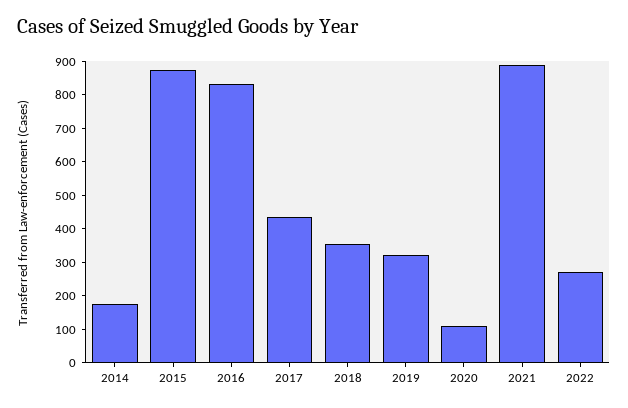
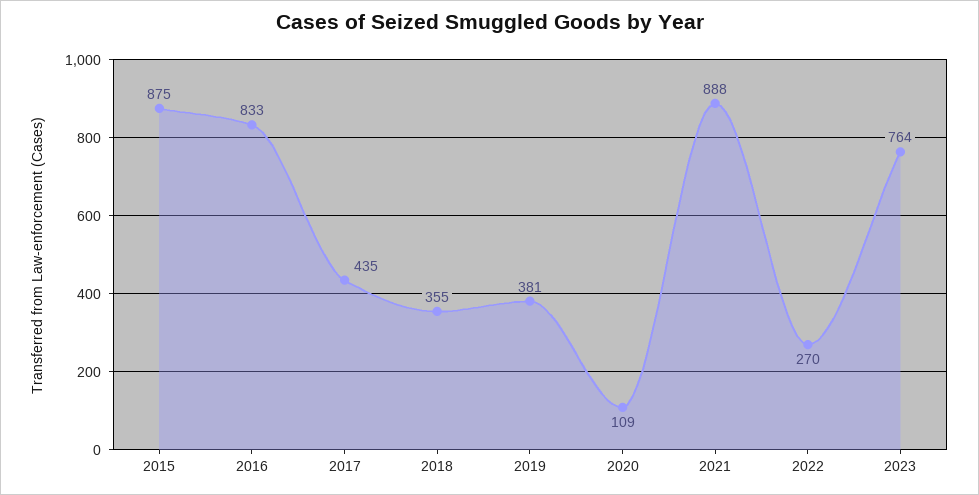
2014: 175 -> none
2019: 325 -> 381
2023: none -> 764

